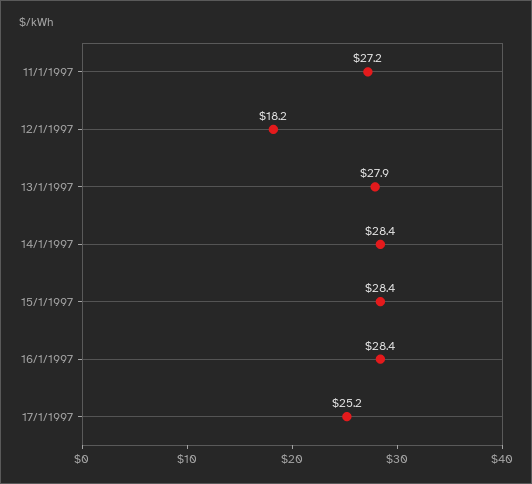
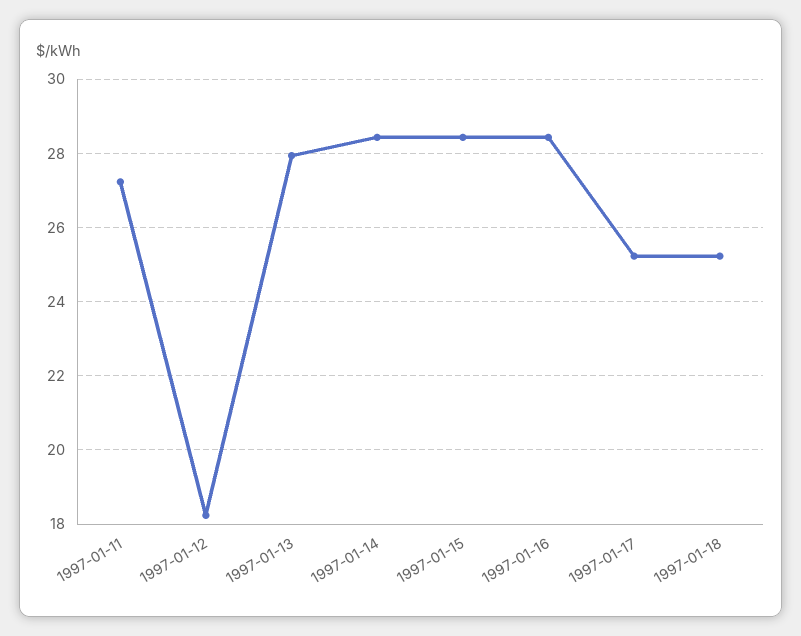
1997-01-18: none -> 25.2

